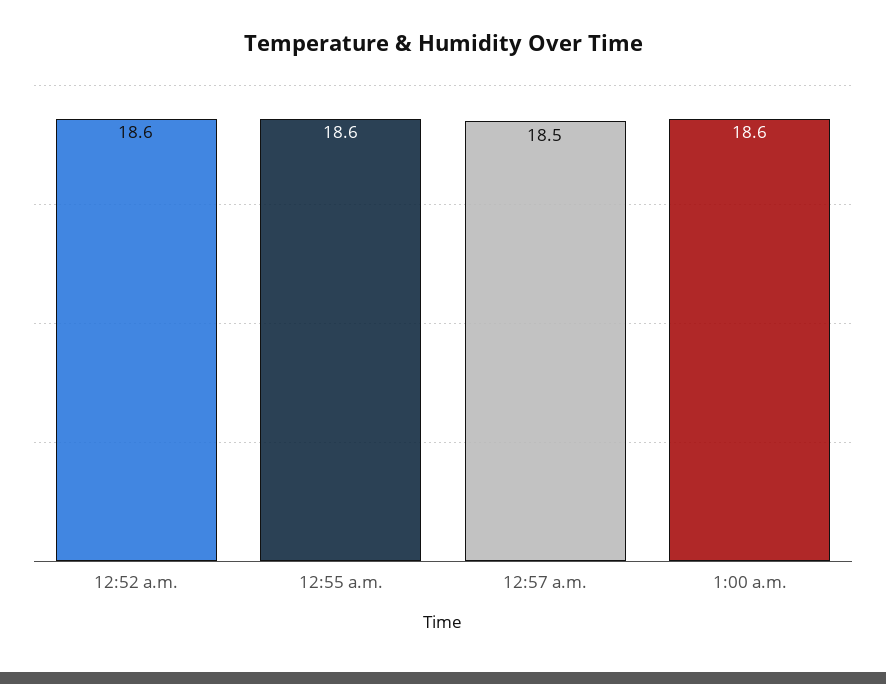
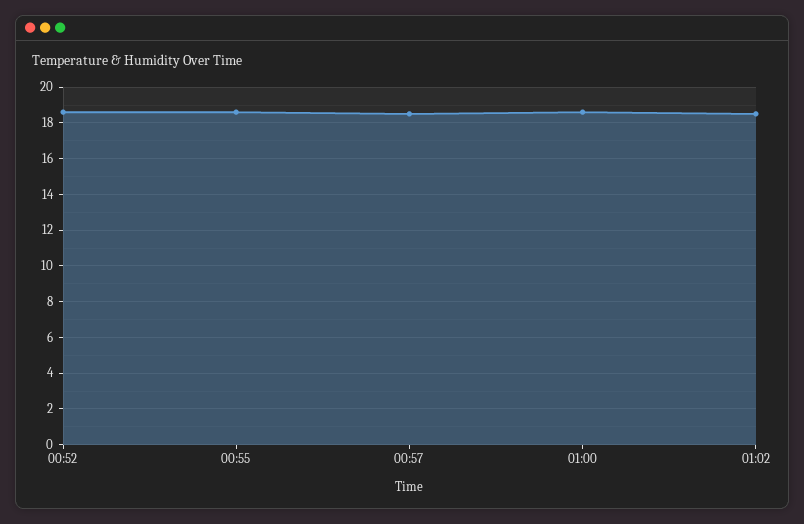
01:02: none -> 18.5

